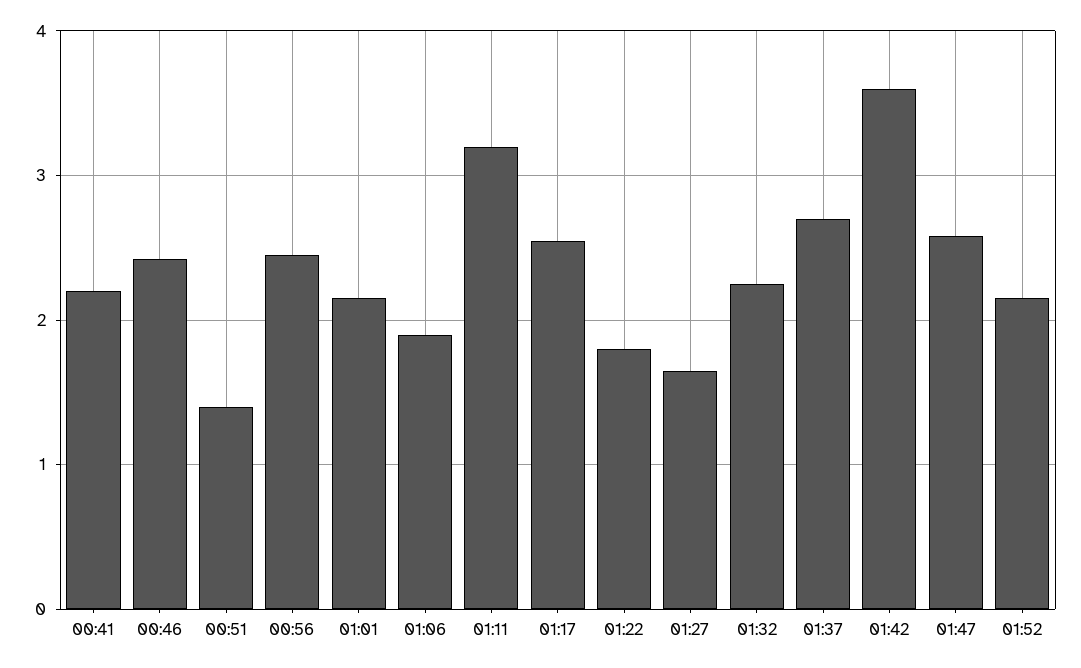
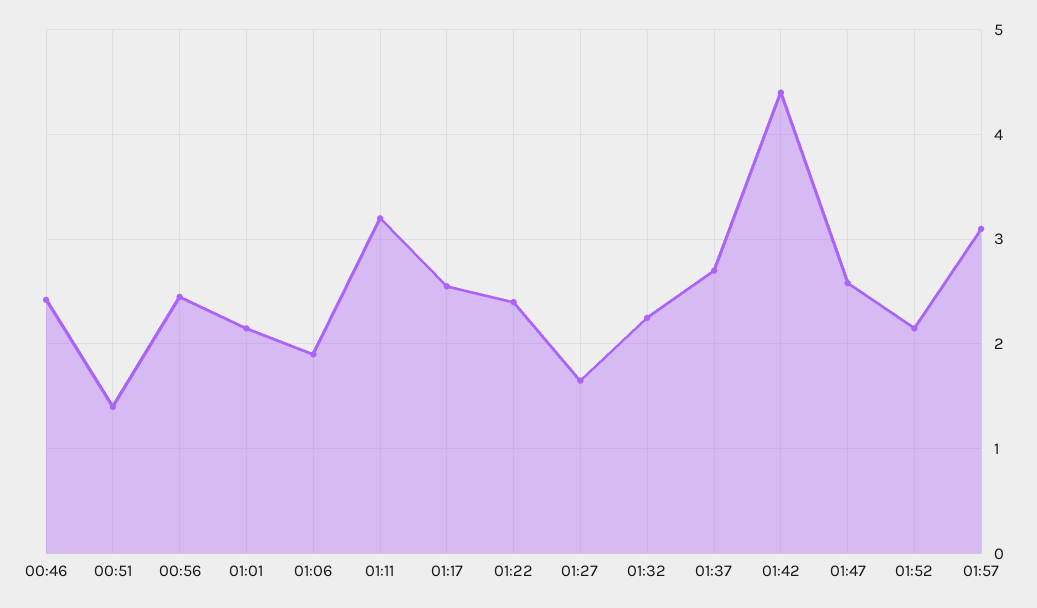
00:41: 2.2 -> none
01:22: 1.8 -> 2.4
01:42: 3.6 -> 4.4
01:57: none -> 3.1

